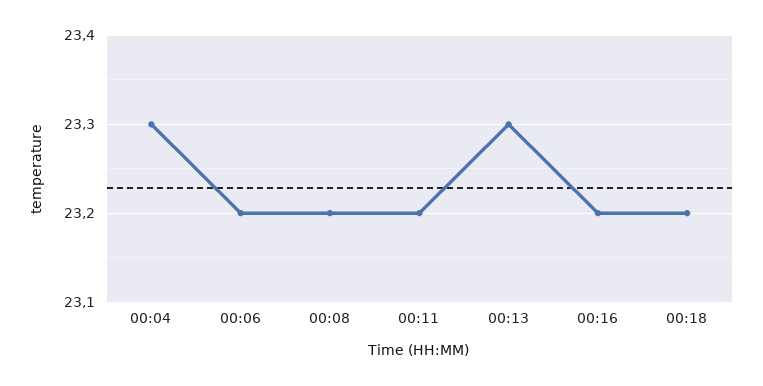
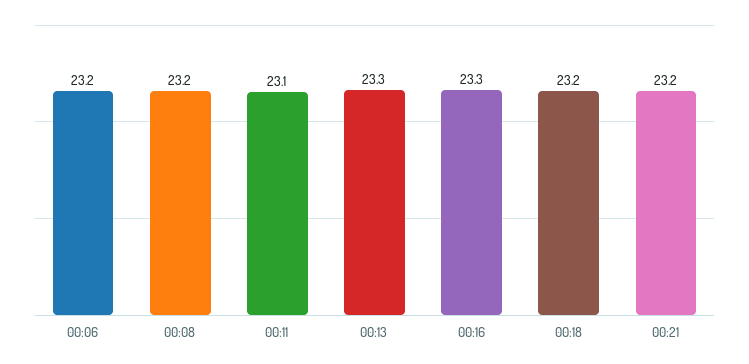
00:04: 23.3 -> none
00:11: 23.2 -> 23.1
00:16: 23.2 -> 23.3
00:21: none -> 23.2

